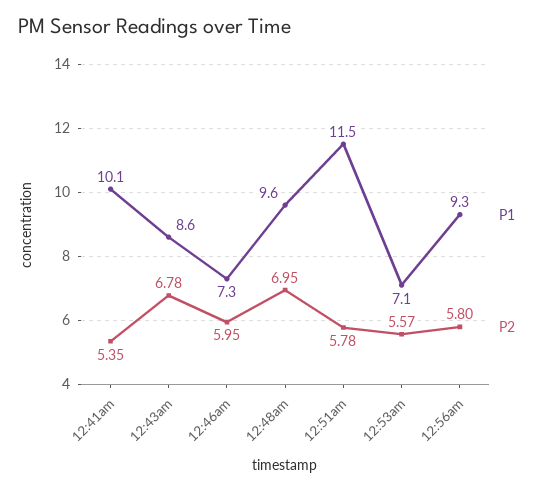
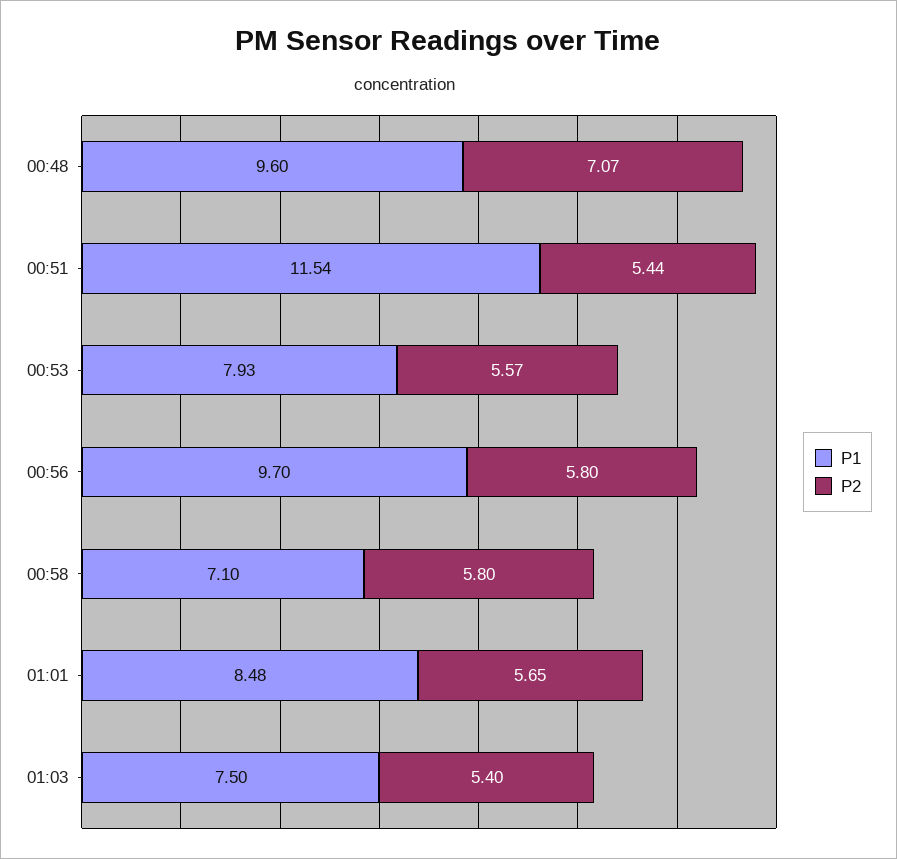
P1, 12:41am: 10.1 -> none
P2, 12:41am: 5.35 -> none
P1, 12:43am: 8.6 -> none
P2, 12:43am: 6.78 -> none
P1, 12:46am: 7.3 -> none
P2, 12:46am: 5.95 -> none
P2, 12:48am: 6.95 -> 7.07
P2, 12:51am: 5.78 -> 5.44
P1, 12:53am: 7.1 -> 7.93
P1, 12:56am: 9.3 -> 9.7
P1, 00:58: none -> 7.1
P2, 00:58: none -> 5.8
P1, 01:01: none -> 8.48
P2, 01:01: none -> 5.65
P1, 01:03: none -> 7.5
P2, 01:03: none -> 5.4

